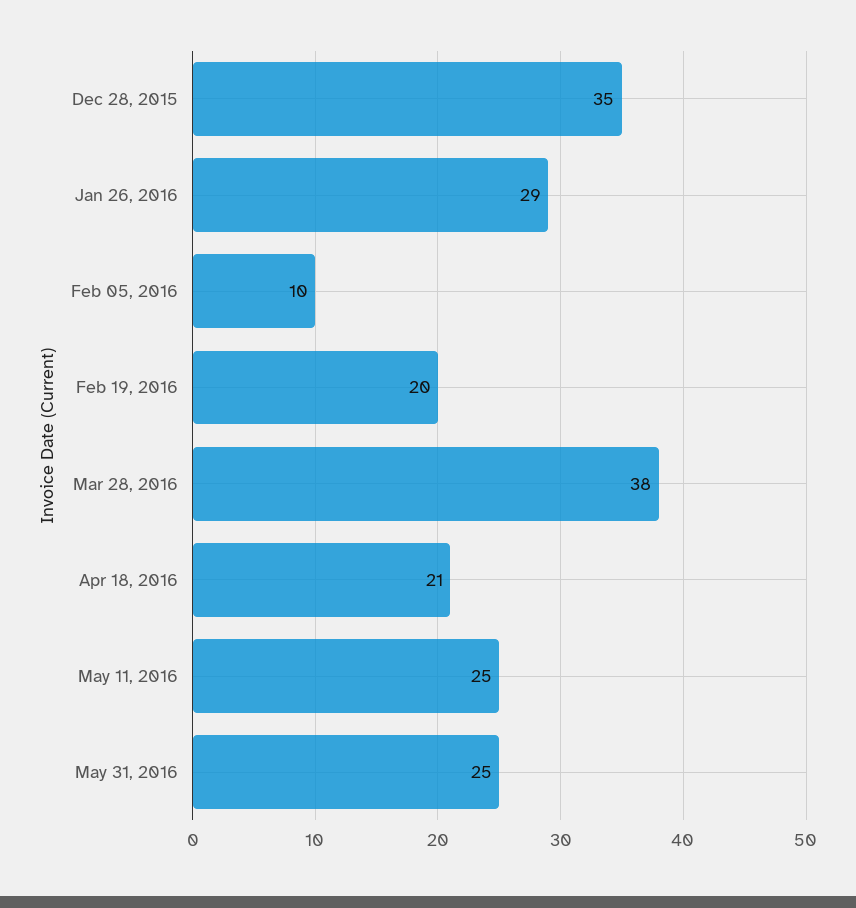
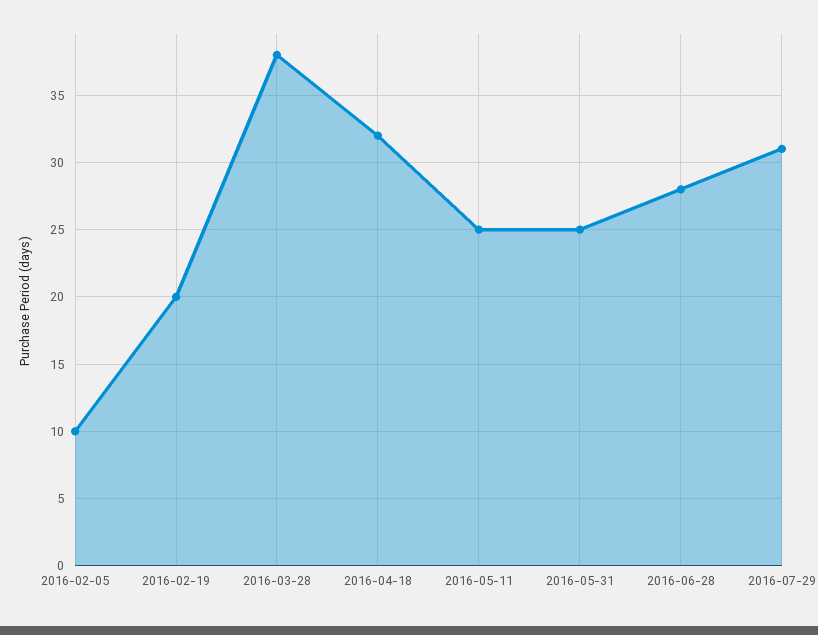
Dec 28, 2015: 35 -> none
Jan 26, 2016: 29 -> none
Apr 18, 2016: 21 -> 32
2016-06-28: none -> 28
2016-07-29: none -> 31

